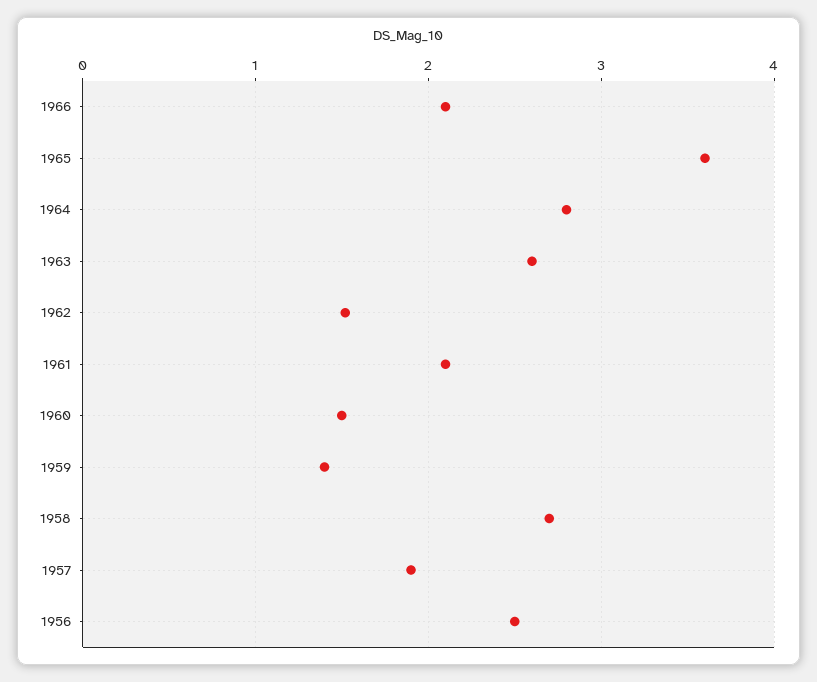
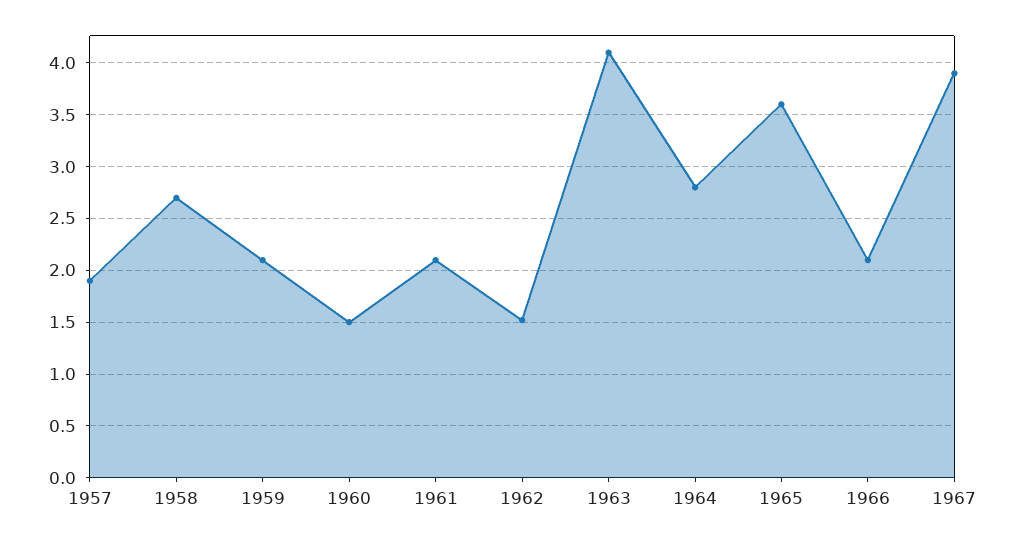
1963: 2.6 -> 4.1
1959: 1.4 -> 2.1
1956: 2.5 -> none
1967: none -> 3.9

